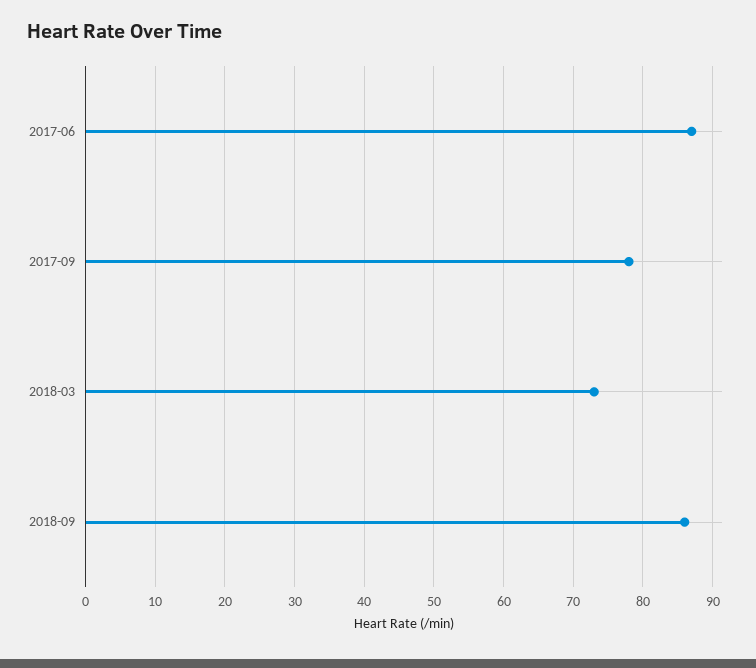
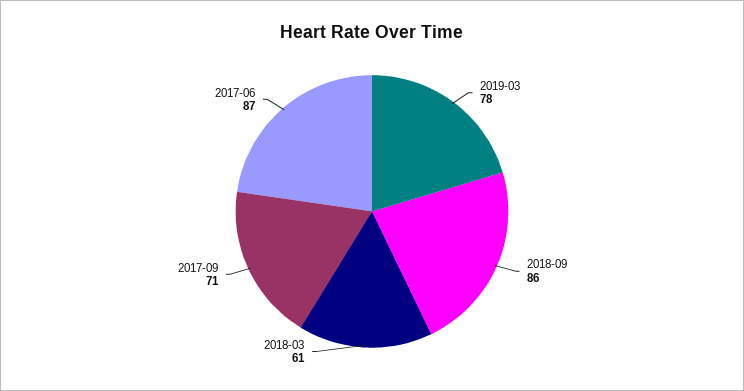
2017-09: 78 -> 71
2018-03: 73 -> 61
2019-03: none -> 78

